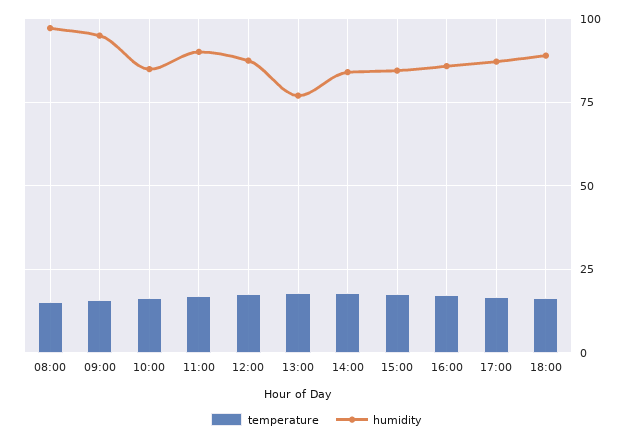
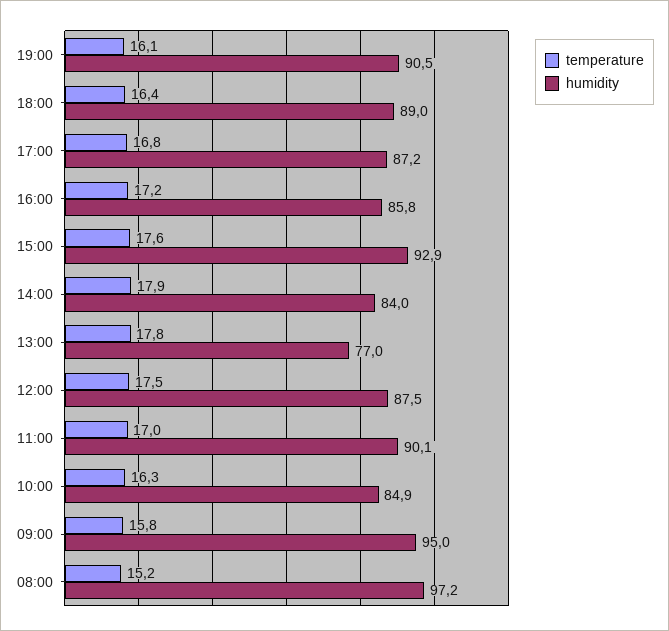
humidity, 15:00: 85 -> 92.9
temperature, 19:00: none -> 16.1
humidity, 19:00: none -> 90.5

